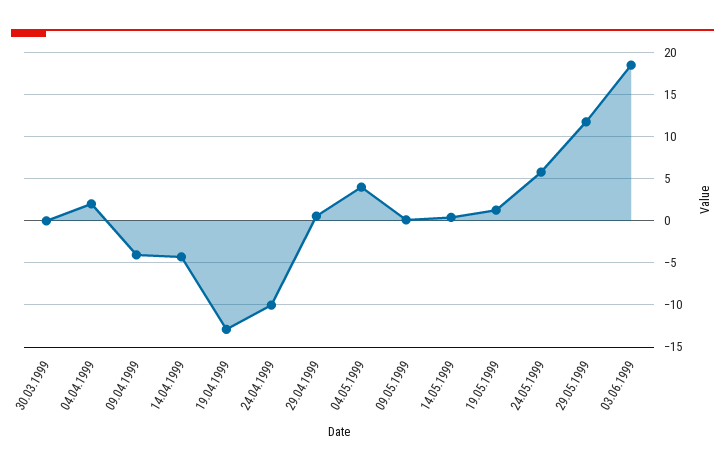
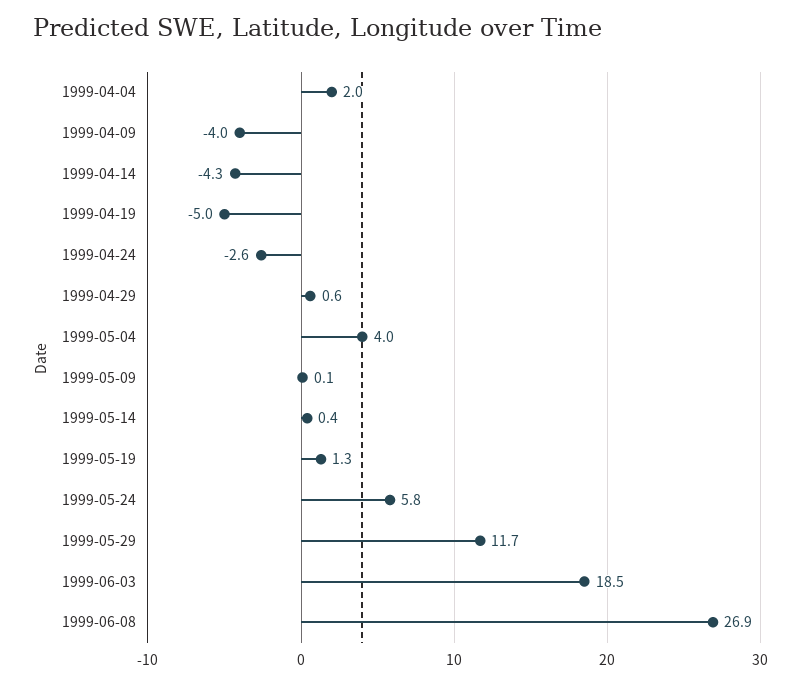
30.03.1999: 0 -> none
19.04.1999: -13 -> -5
24.04.1999: -10 -> -2.6
1999-06-08: none -> 26.9

